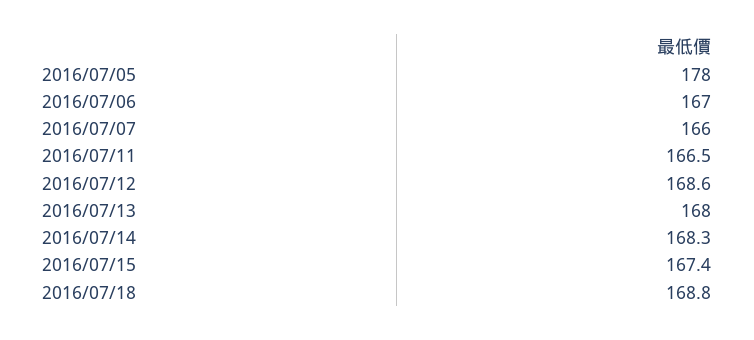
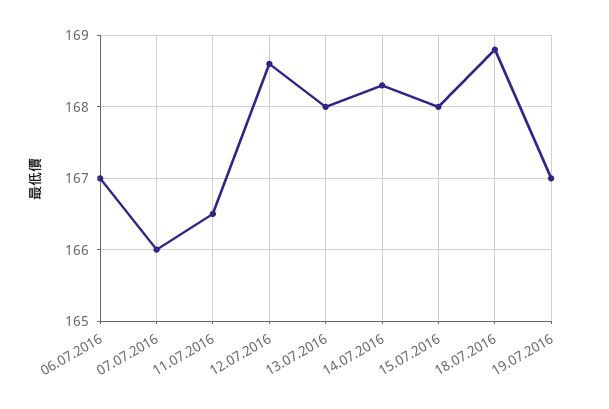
2016/07/05: 178 -> none
2016/07/15: 167.4 -> 168
19.07.2016: none -> 167

